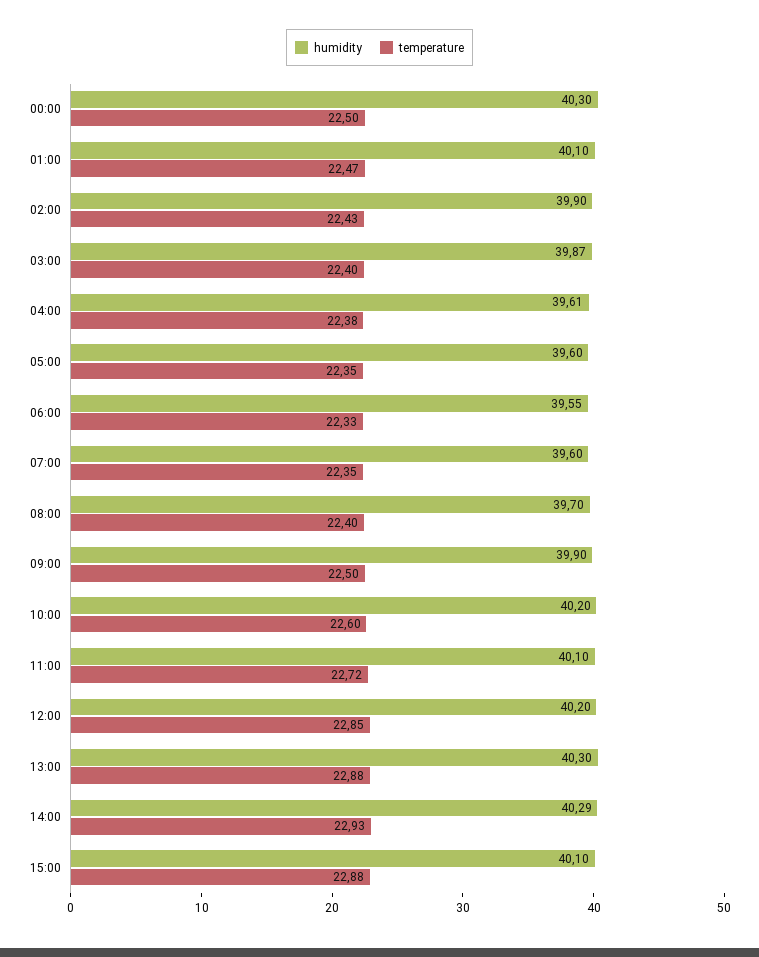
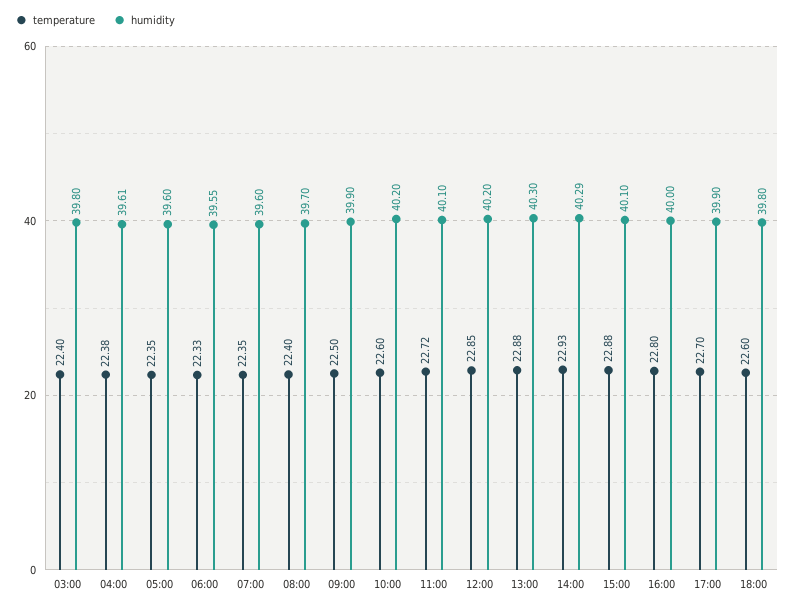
humidity, 00:00: 40.3 -> none
temperature, 00:00: 22.5 -> none
humidity, 01:00: 40.1 -> none
temperature, 01:00: 22.47 -> none
humidity, 02:00: 39.9 -> none
temperature, 02:00: 22.43 -> none
humidity, 03:00: 39.87 -> 39.8
temperature, 16:00: none -> 22.8
humidity, 16:00: none -> 40
temperature, 17:00: none -> 22.7
humidity, 17:00: none -> 39.9
temperature, 18:00: none -> 22.6
humidity, 18:00: none -> 39.8

